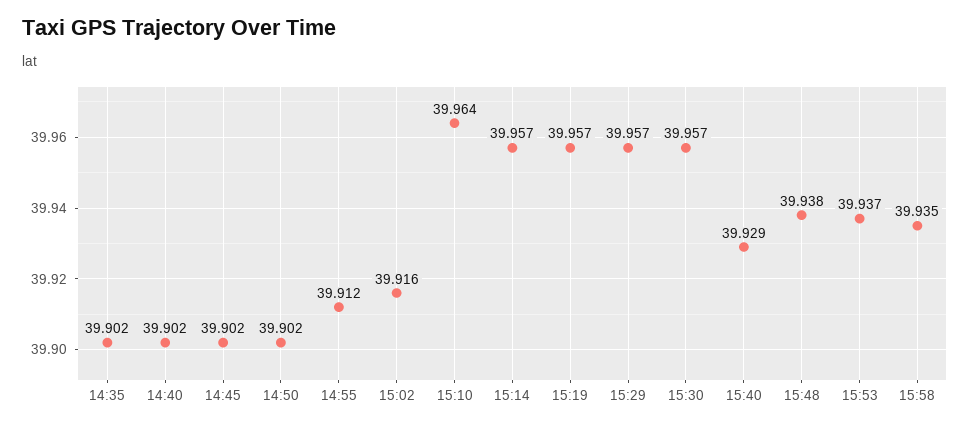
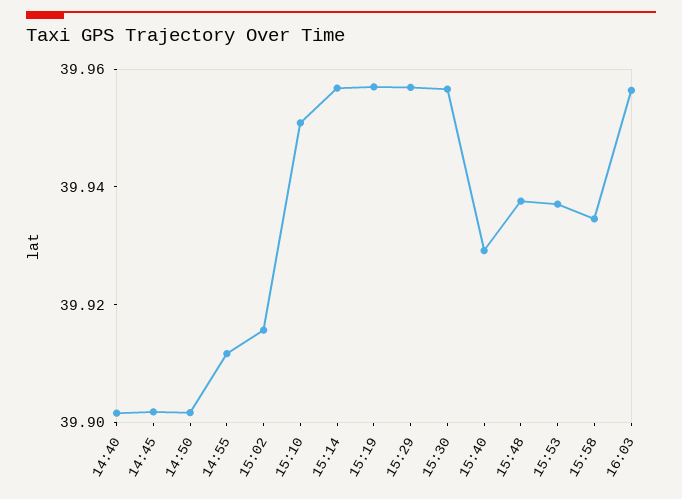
14:35: 39.902 -> none
15:10: 39.964 -> 39.95
16:03: none -> 39.955

